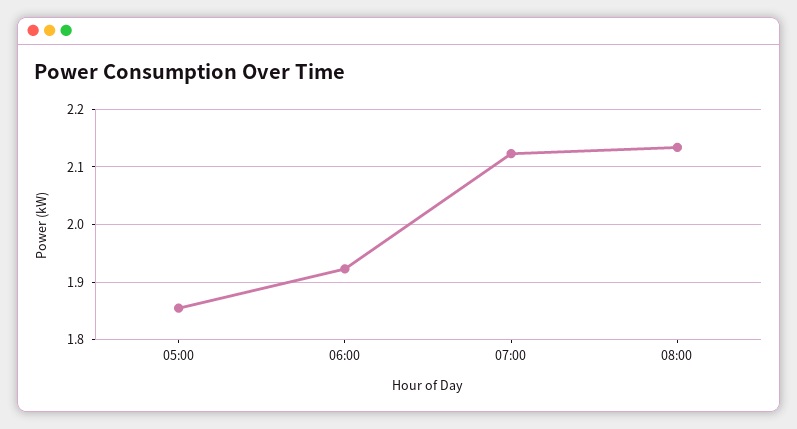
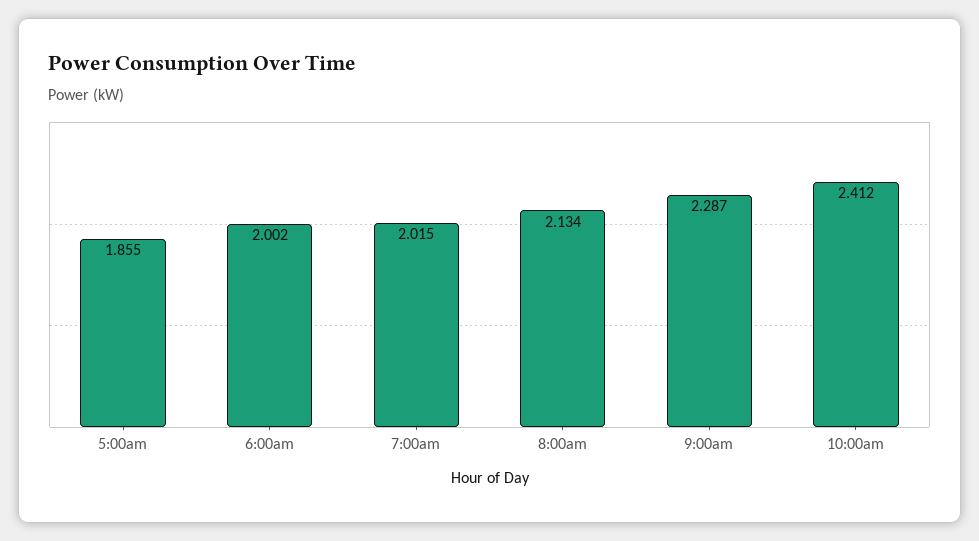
06:00: 1.92 -> 2.002
07:00: 2.12 -> 2.015
9:00am: none -> 2.287
10:00am: none -> 2.412

